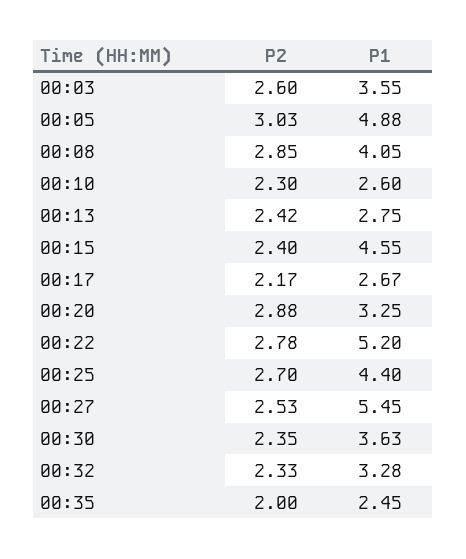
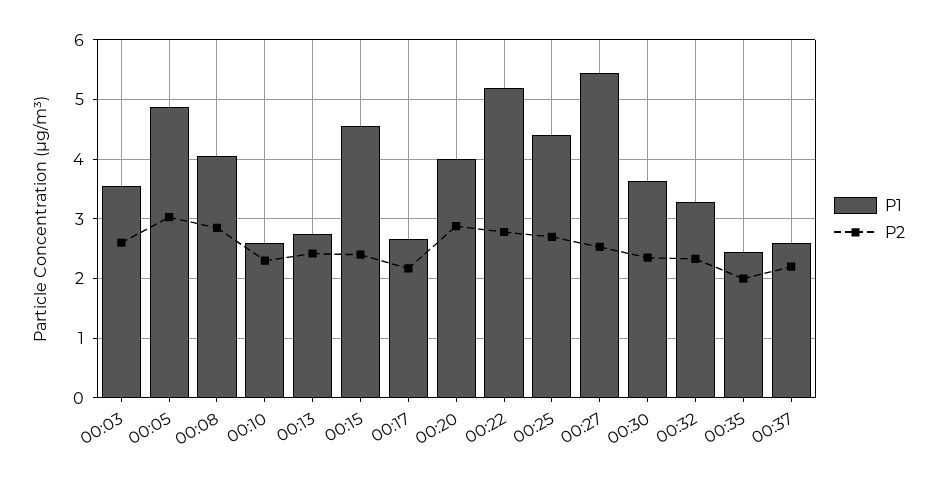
P1, 00:20: 3.25 -> 4
P1, 00:37: none -> 2.6
P2, 00:37: none -> 2.2

